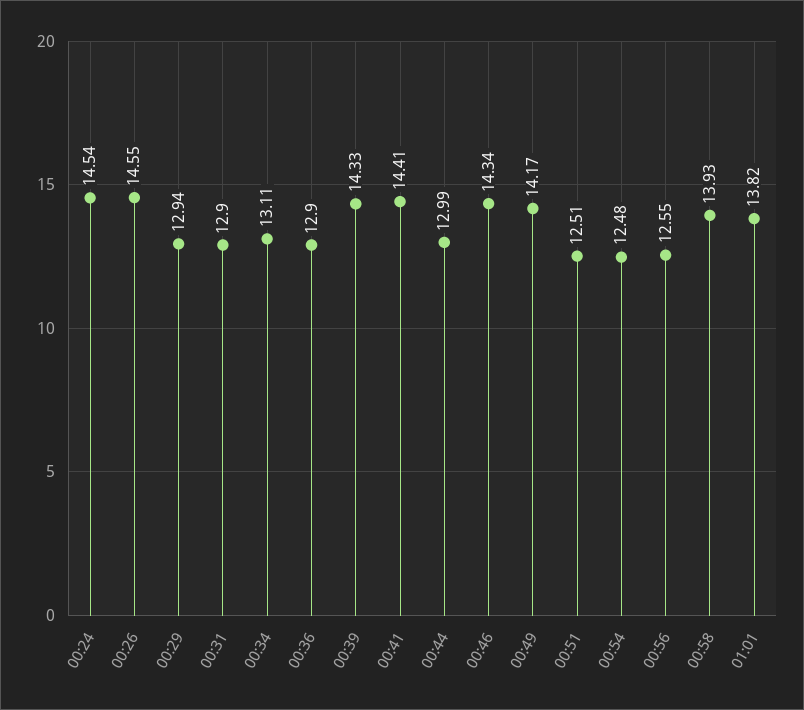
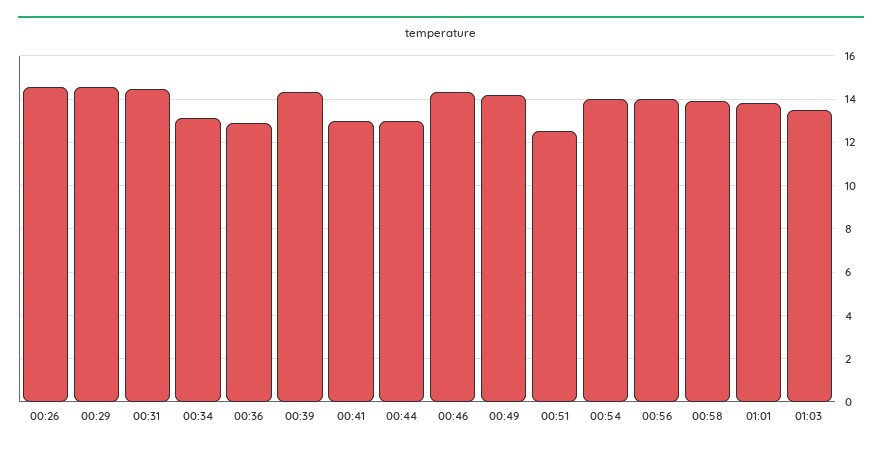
00:24: 14.54 -> none
00:29: 12.94 -> 14.5
00:31: 12.9 -> 14.5
00:41: 14.41 -> 13
00:54: 12.48 -> 14
00:56: 12.55 -> 14
01:03: none -> 13.5

